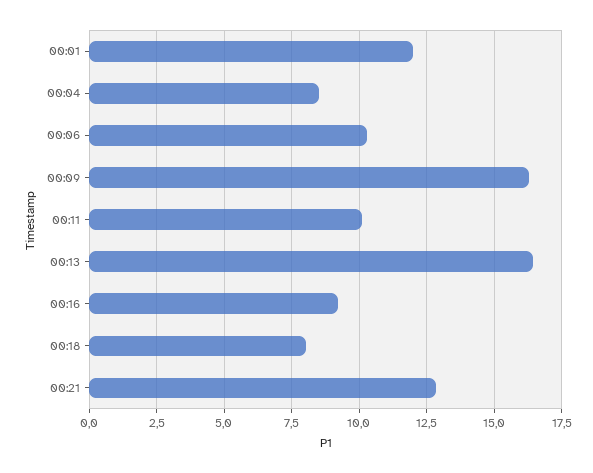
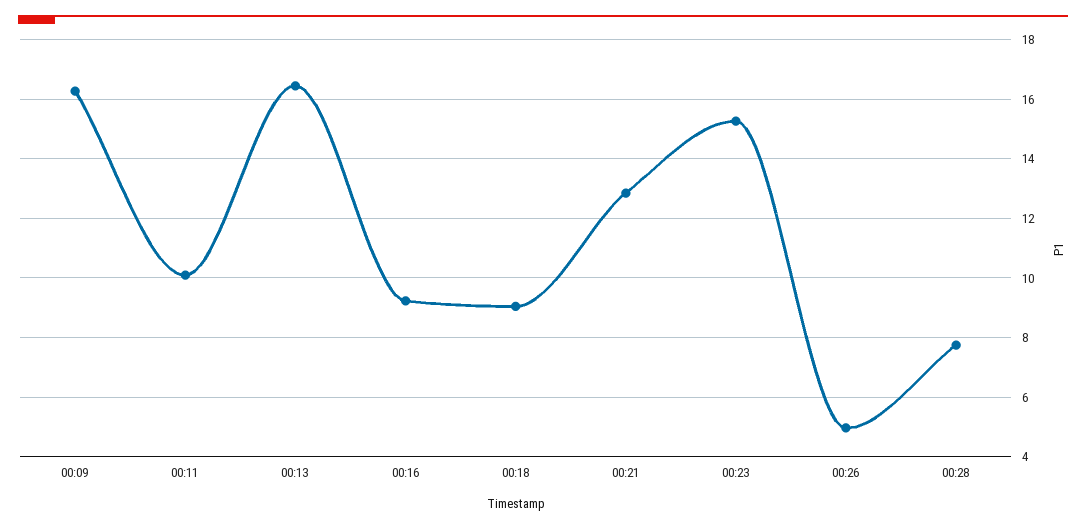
00:01: 12 -> none
00:04: 8.5 -> none
00:06: 10.25 -> none
00:18: 8 -> 9
00:23: none -> 15.25
00:26: none -> 5
00:28: none -> 7.75

